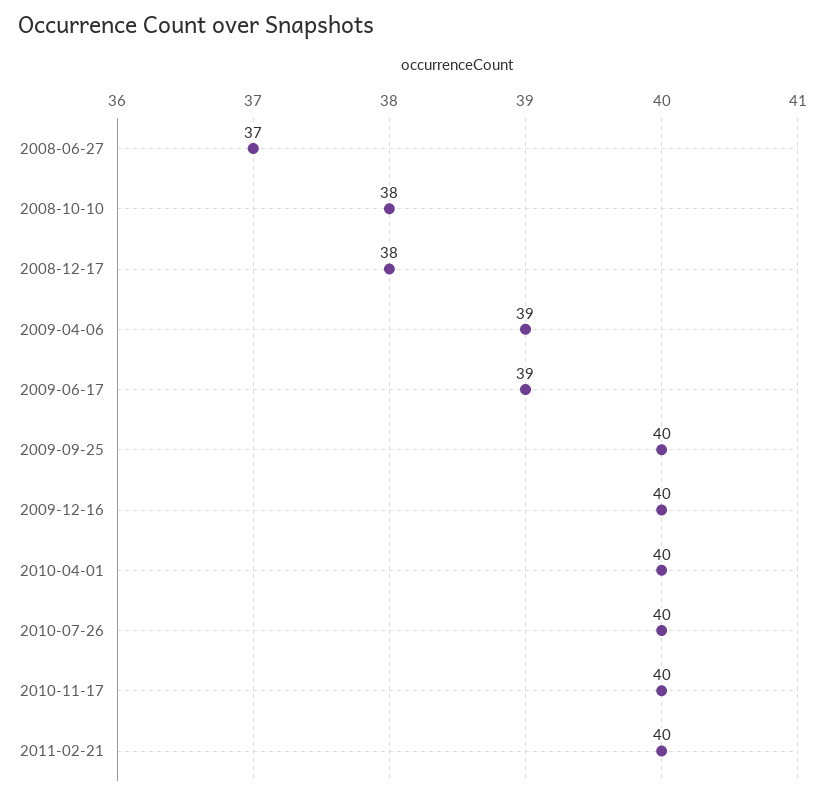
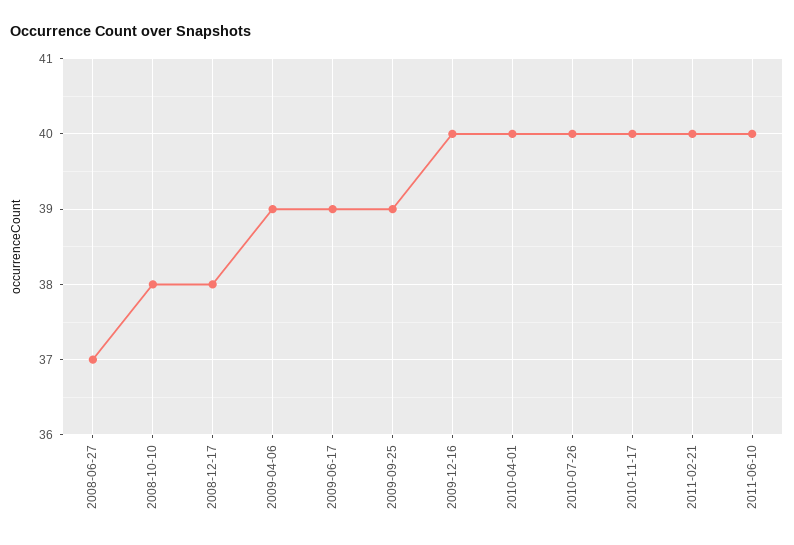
2009-09-25: 40 -> 39
2011-06-10: none -> 40

